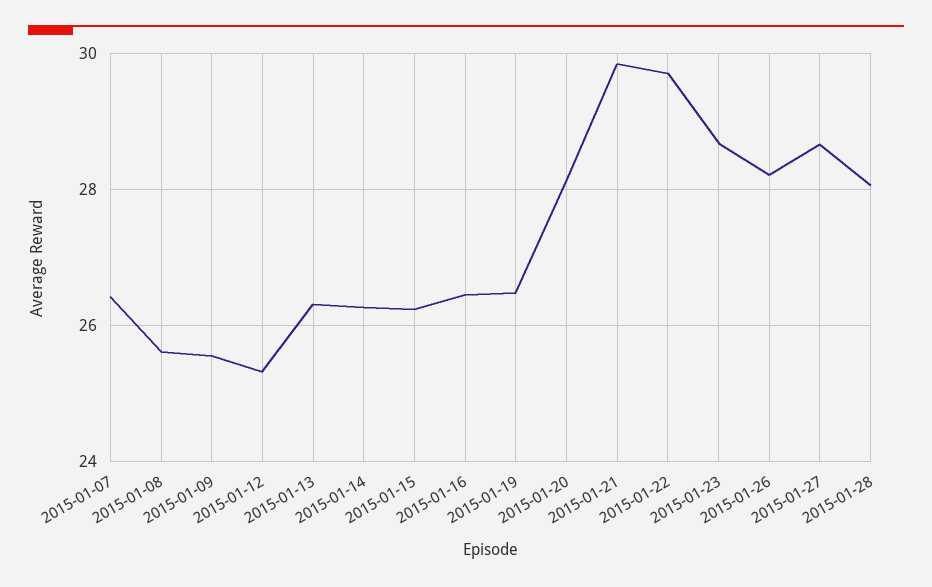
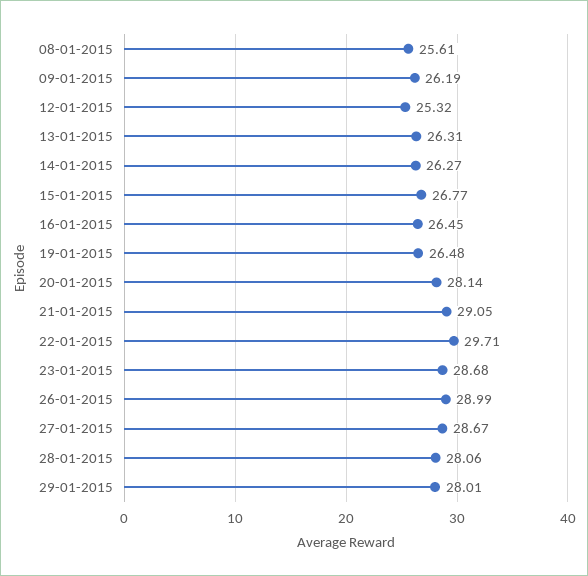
2015-01-07: 26.4 -> none
2015-01-09: 25.6 -> 26.19
2015-01-15: 26.2 -> 26.77
2015-01-21: 29.8 -> 29.05
2015-01-26: 28.2 -> 28.99
29-01-2015: none -> 28.01

